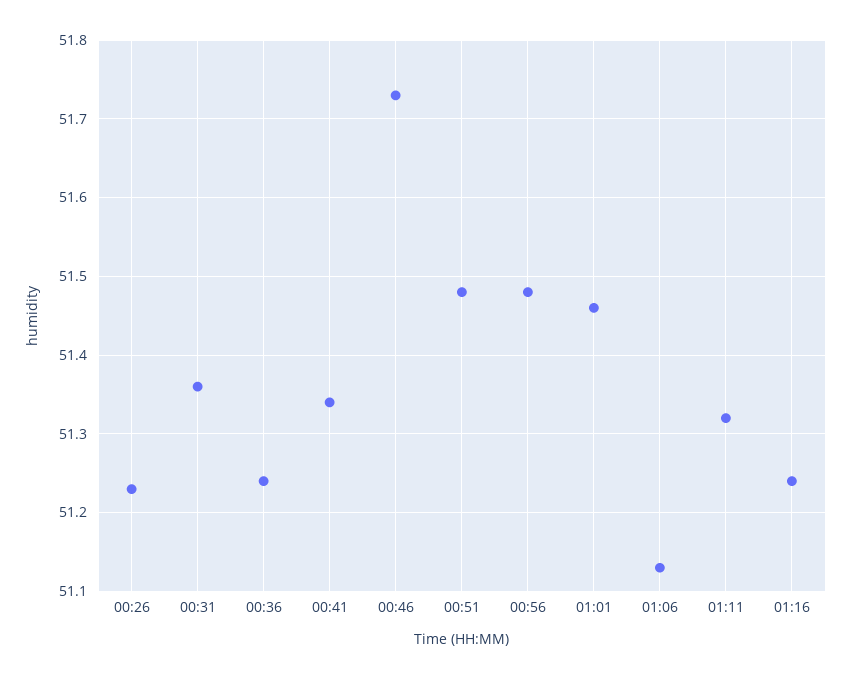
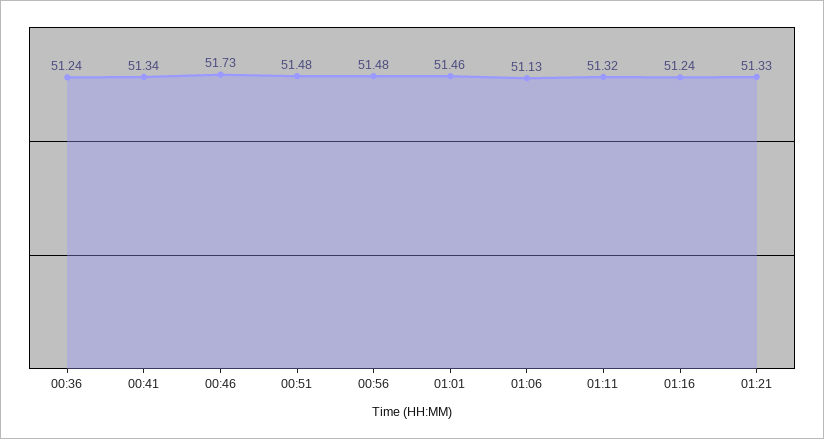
00:26: 51.23 -> none
00:31: 51.36 -> none
01:21: none -> 51.33

